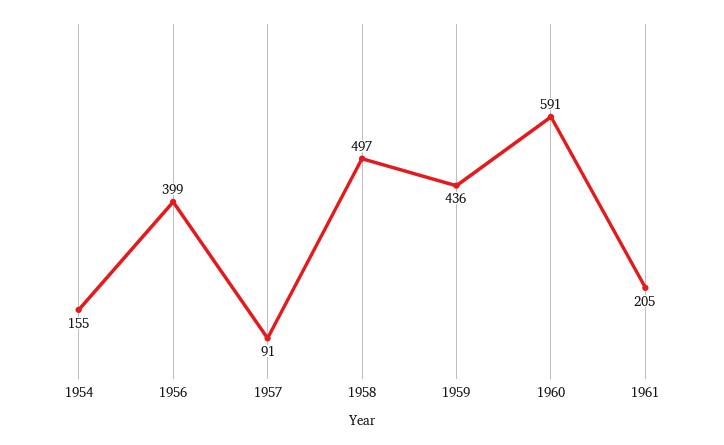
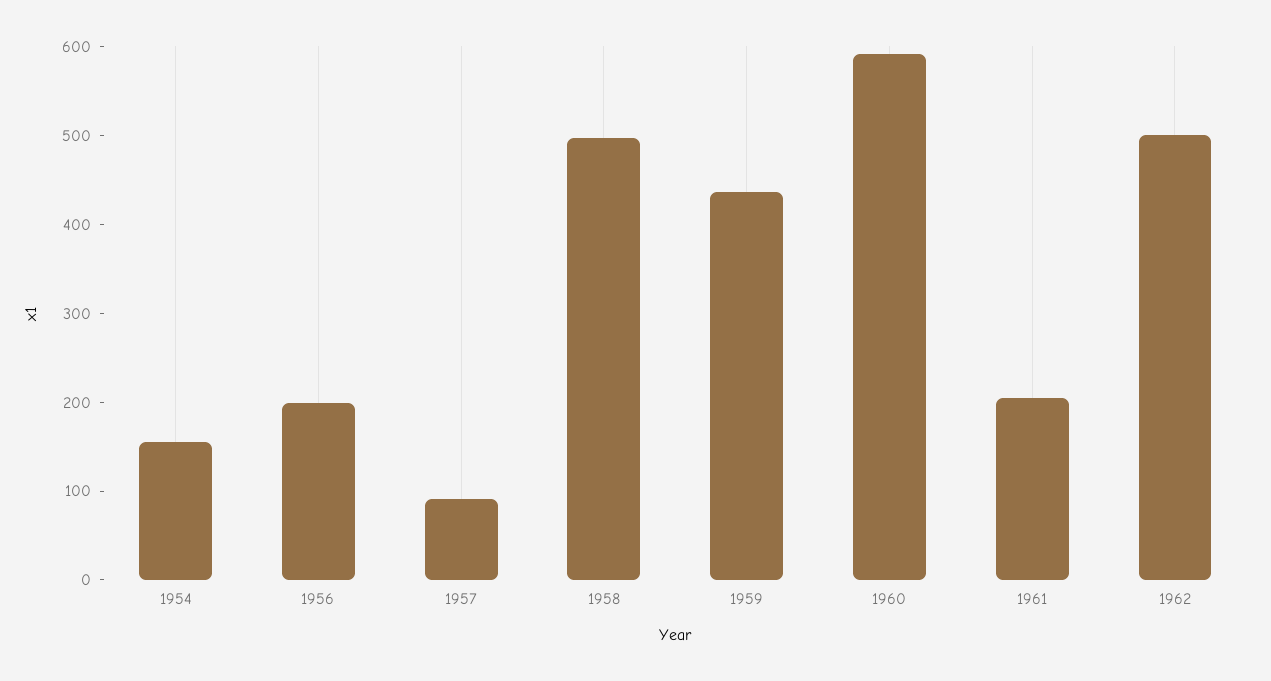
1956: 399 -> 200
1962: none -> 500

